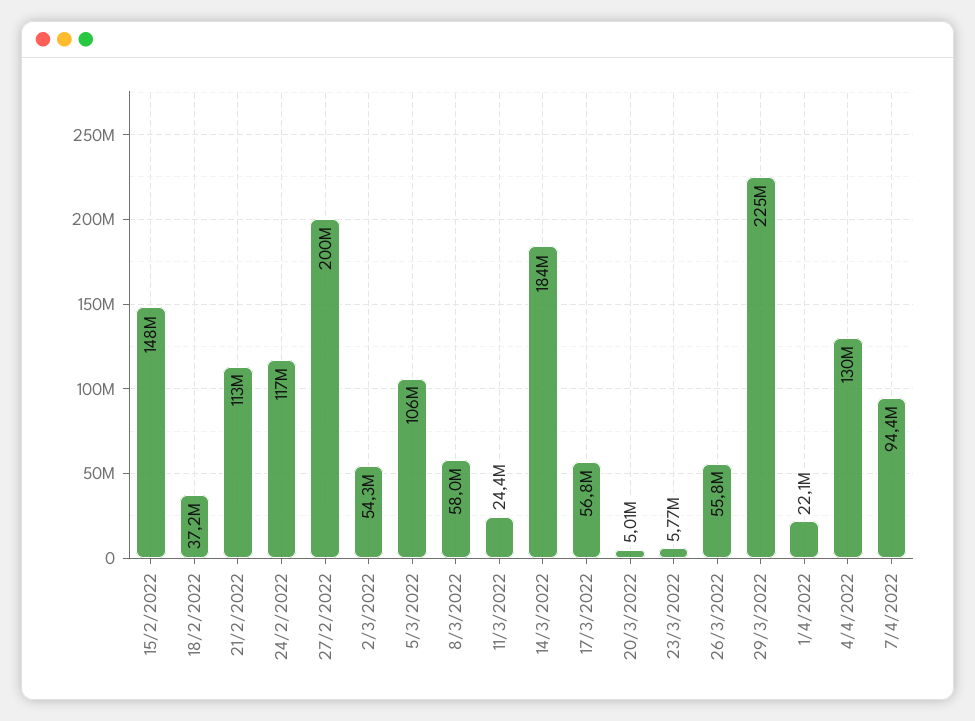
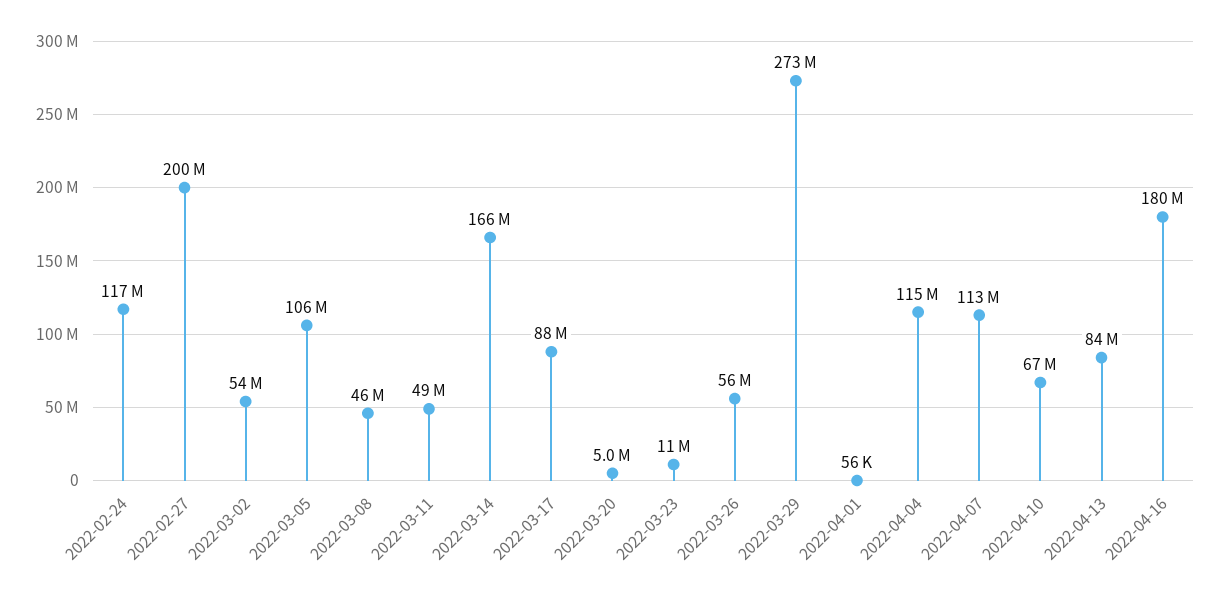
15/2/2022: 148000000 -> none
18/2/2022: 37200000 -> none
21/2/2022: 113000000 -> none
8/3/2022: 58000000 -> 46000000
11/3/2022: 24400000 -> 49000000
14/3/2022: 184000000 -> 166000000
17/3/2022: 56800000 -> 88000000
23/3/2022: 5770000 -> 11000000
29/3/2022: 225000000 -> 273000000
1/4/2022: 22100000 -> 56000
4/4/2022: 130000000 -> 115000000
7/4/2022: 94400000 -> 113000000
2022-04-10: none -> 67000000
2022-04-13: none -> 84000000
2022-04-16: none -> 180000000

